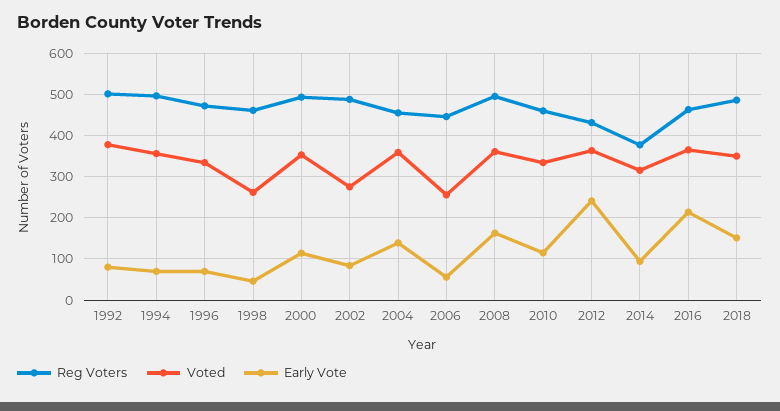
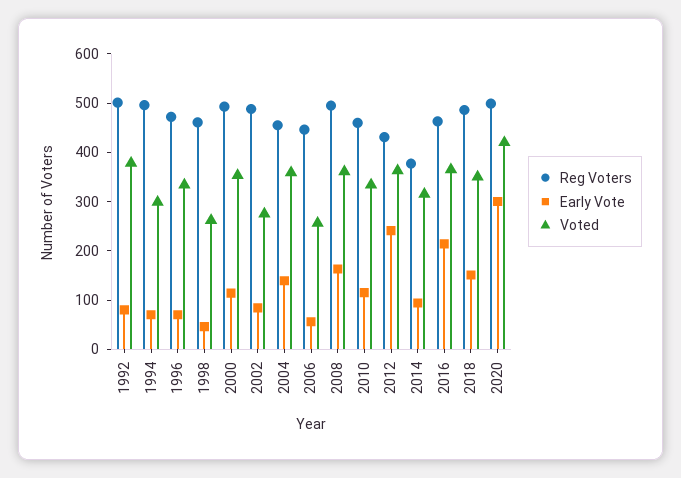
Voted, 1994: 360 -> 300
Reg Voters, 2020: none -> 500
Early Vote, 2020: none -> 300
Voted, 2020: none -> 420

